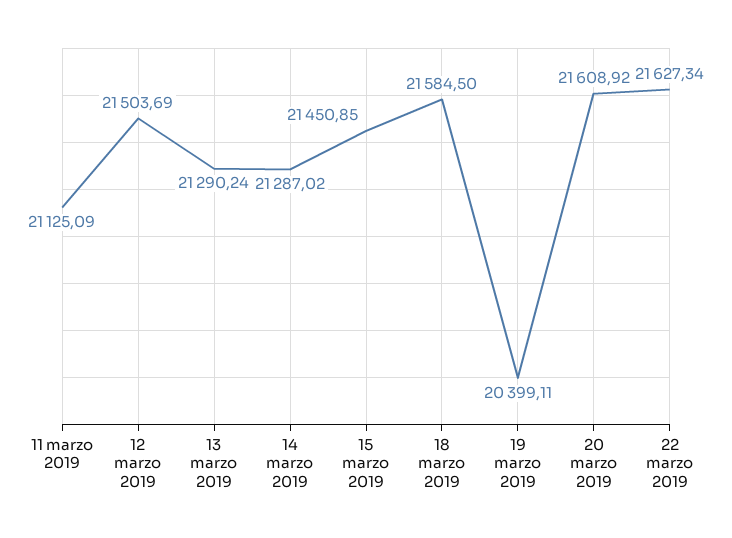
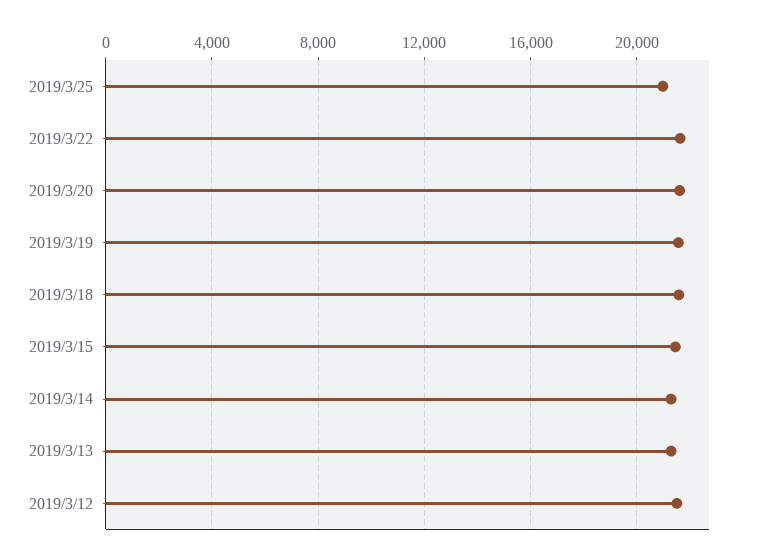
11 marzo 2019: 21125.09 -> none
19 marzo 2019: 20399.11 -> 21500
2019/3/25: none -> 21000

